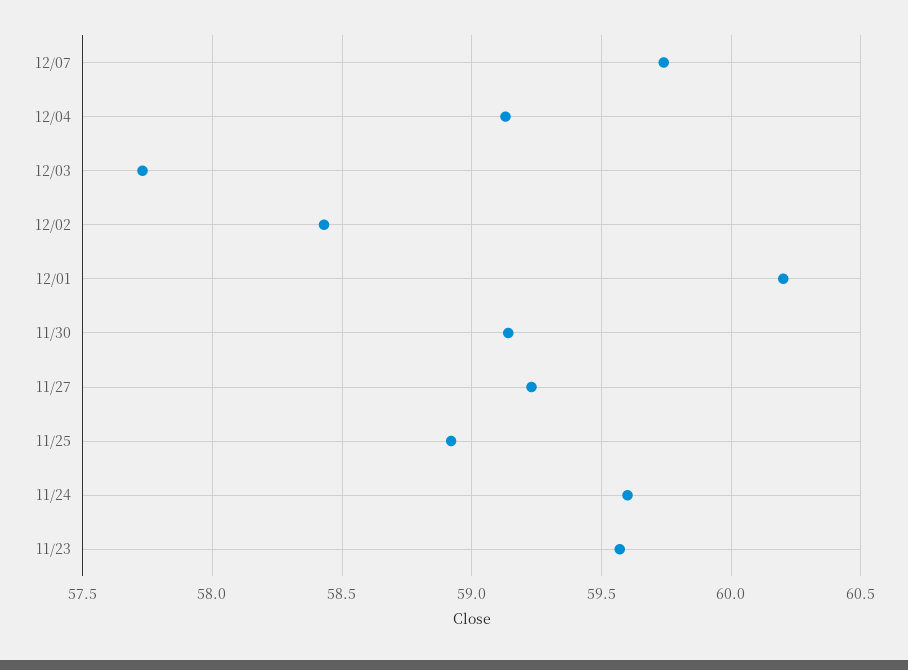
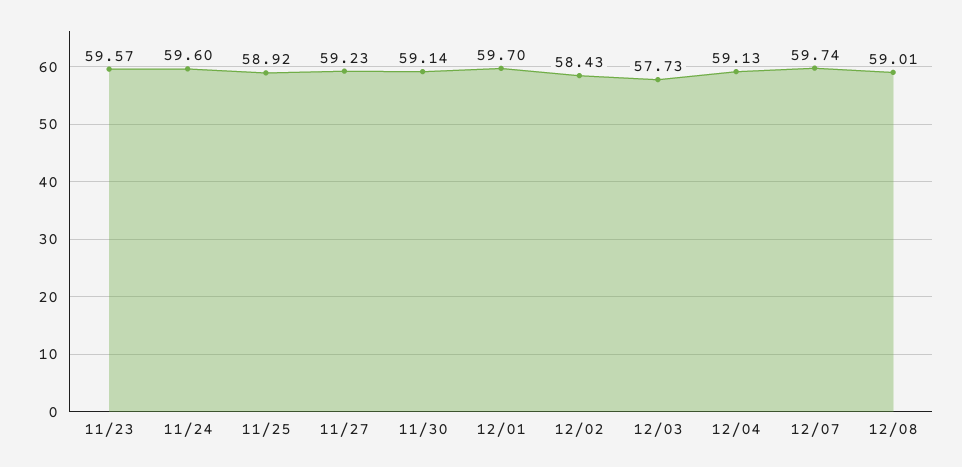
12/01: 60.2 -> 59.7
12/08: none -> 59.01

